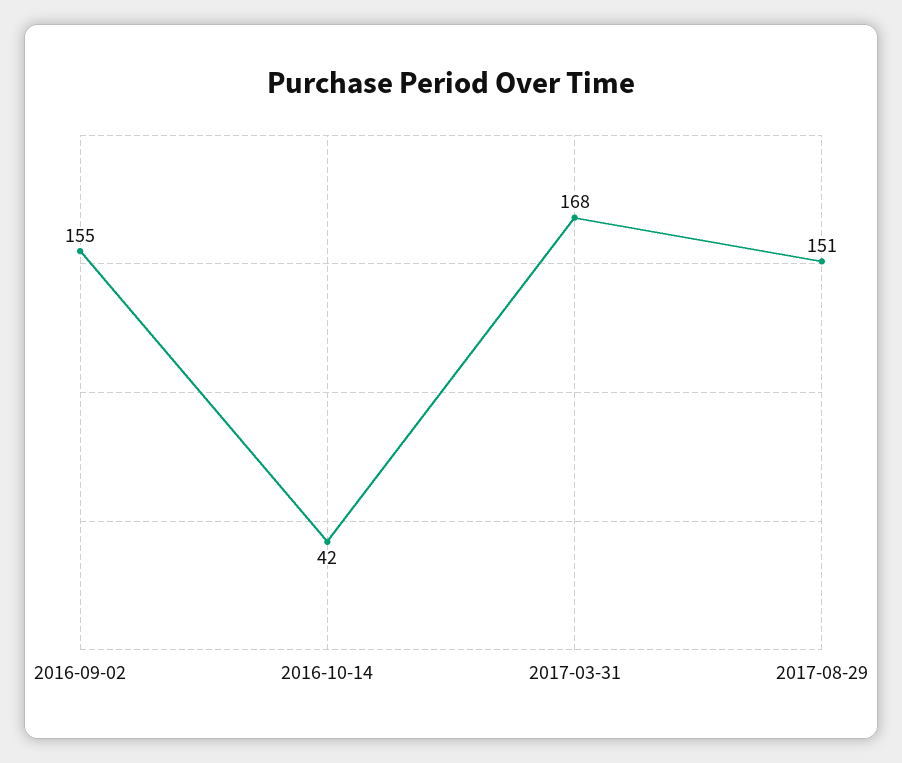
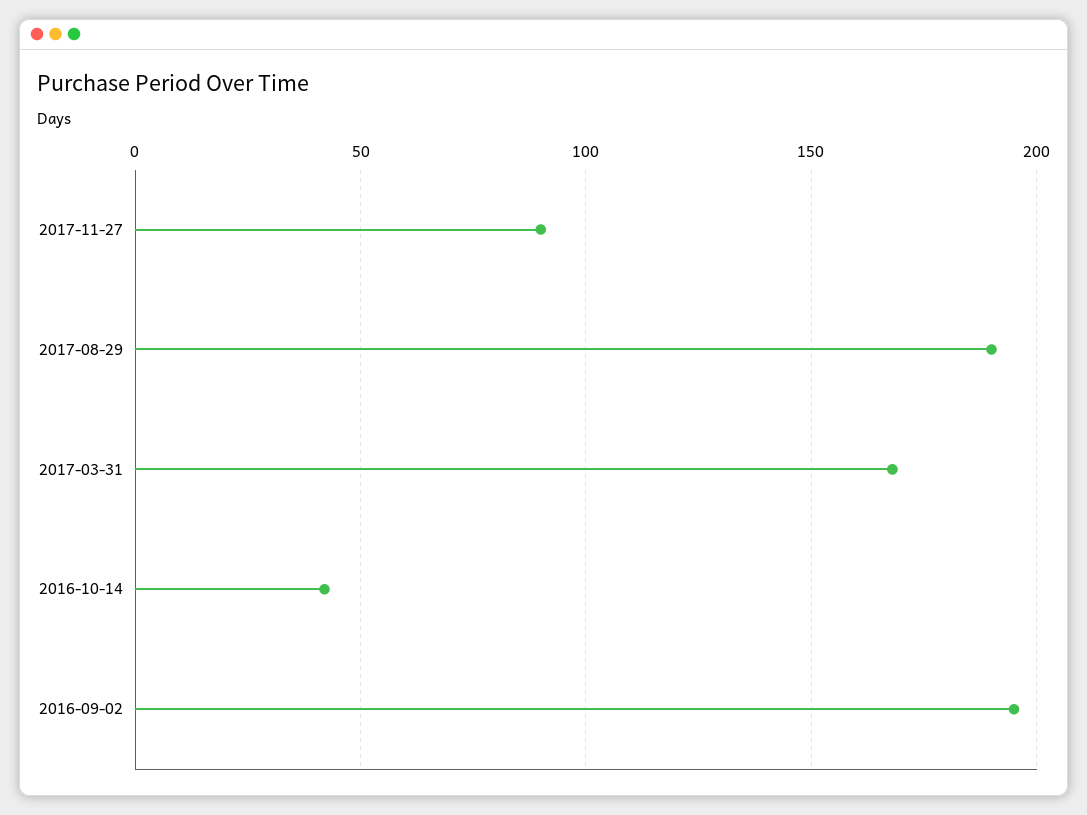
2016-09-02: 155 -> 195
2017-08-29: 151 -> 190
2017-11-27: none -> 90

